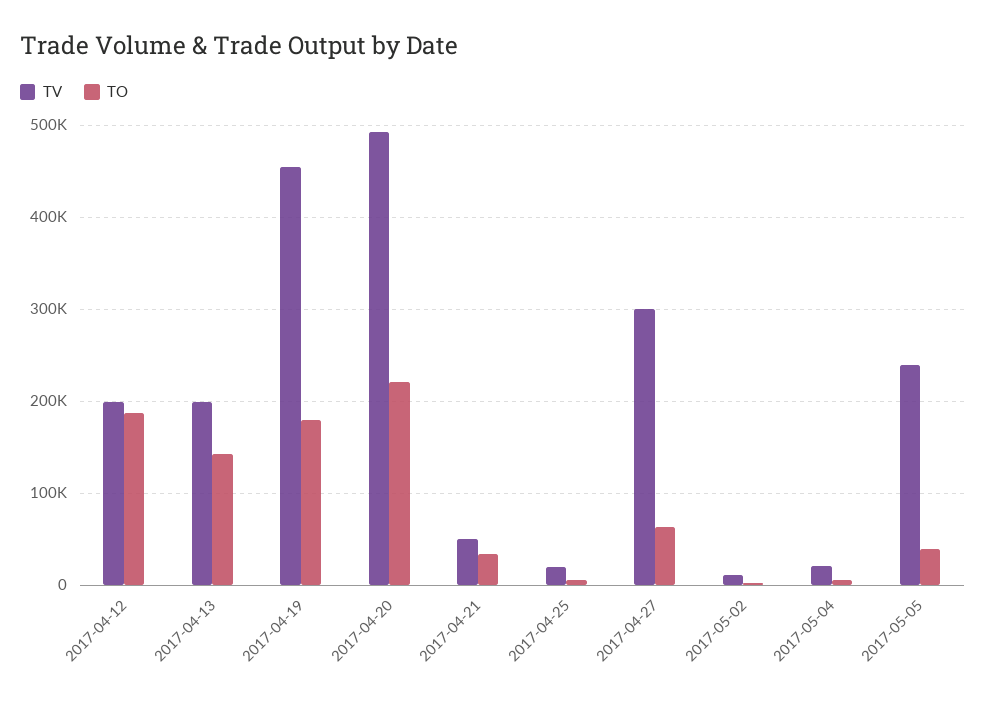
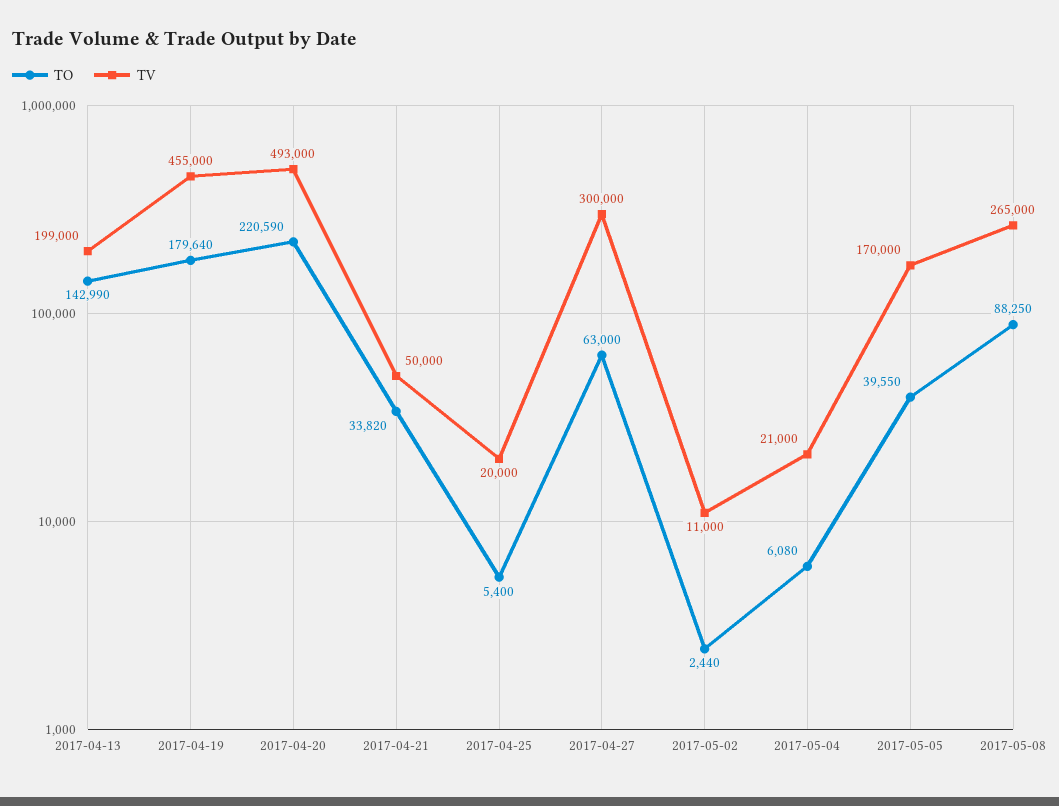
TV, 2017-04-12: 200000 -> none
TO, 2017-04-12: 190000 -> none
TV, 2017-05-05: 240000 -> 170000
TO, 2017-05-08: none -> 88250
TV, 2017-05-08: none -> 265000

